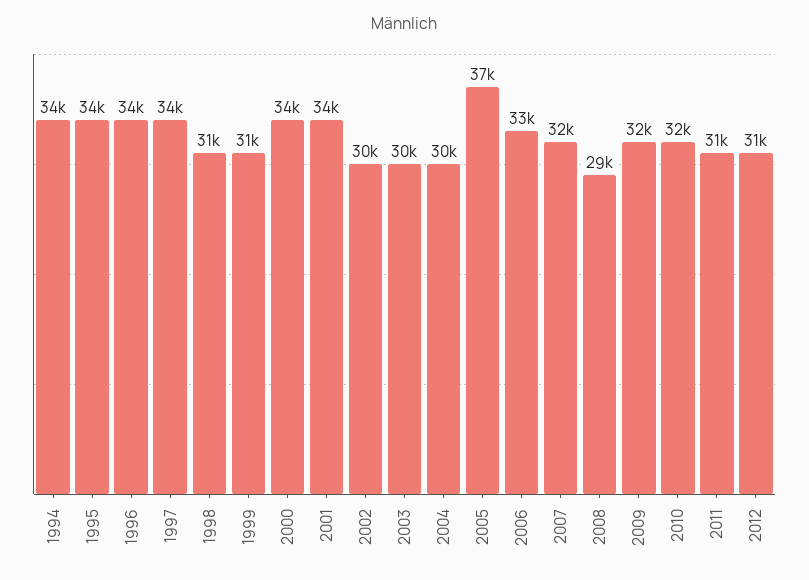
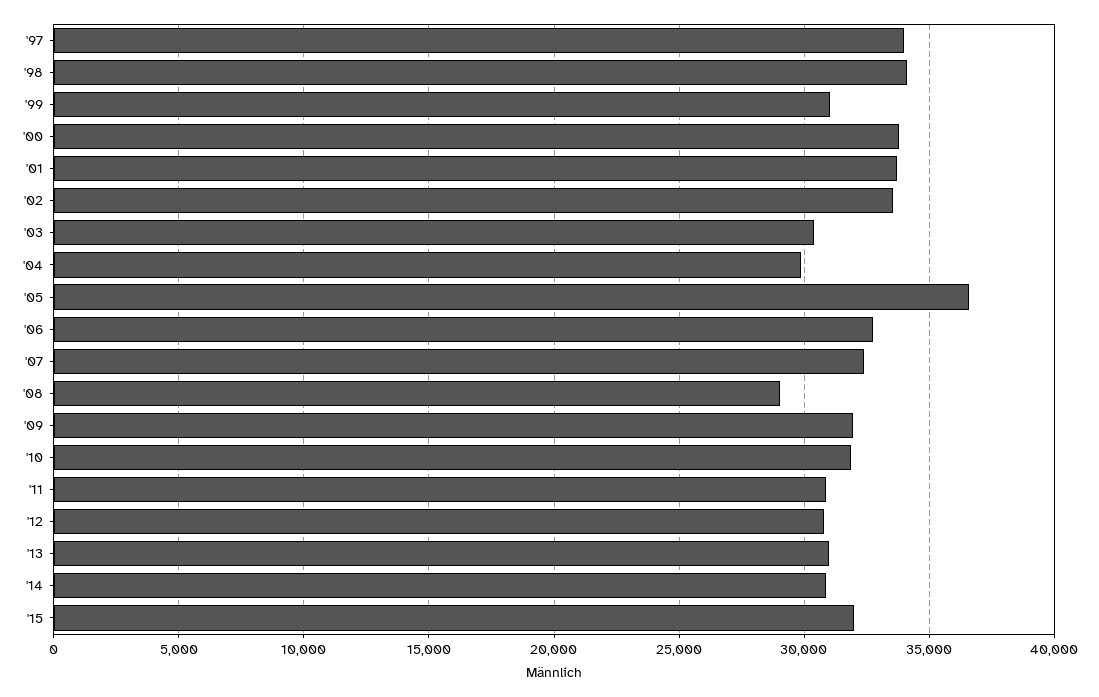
1994: 34000 -> none
1995: 34000 -> none
1996: 34000 -> none
1998: 31000 -> 34000
2002: 30000 -> 33500
'13: none -> 31000
'14: none -> 31000
'15: none -> 32000

